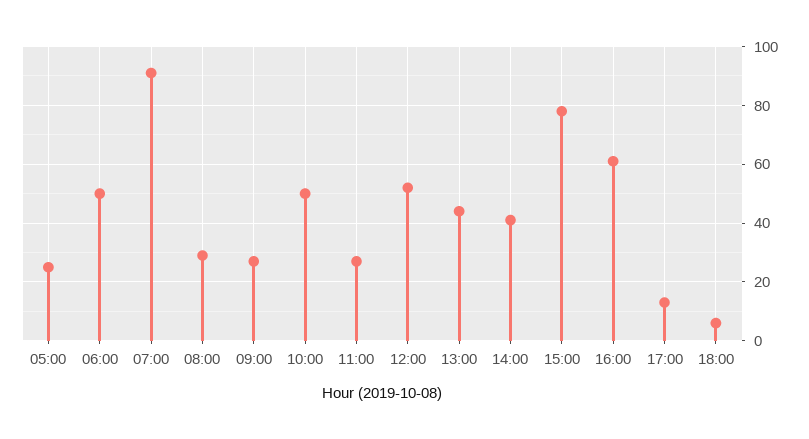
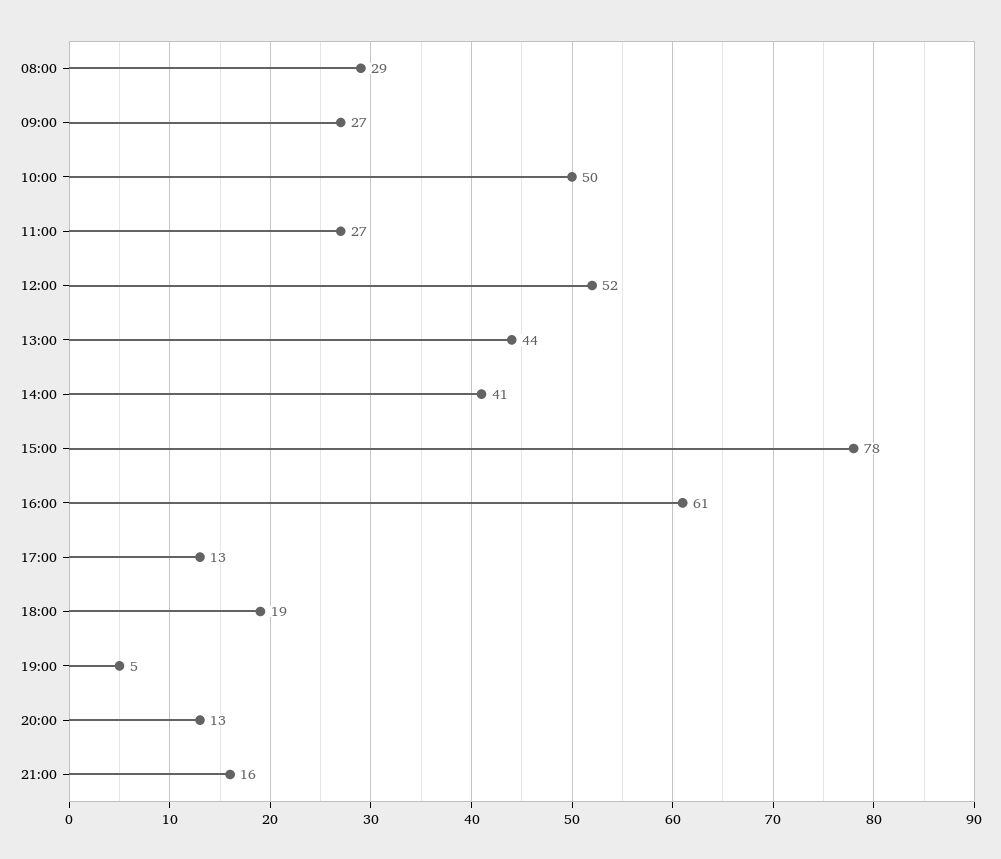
05:00: 25 -> none
06:00: 50 -> none
07:00: 90 -> none
18:00: 5 -> 19
19:00: none -> 5
20:00: none -> 13
21:00: none -> 16

